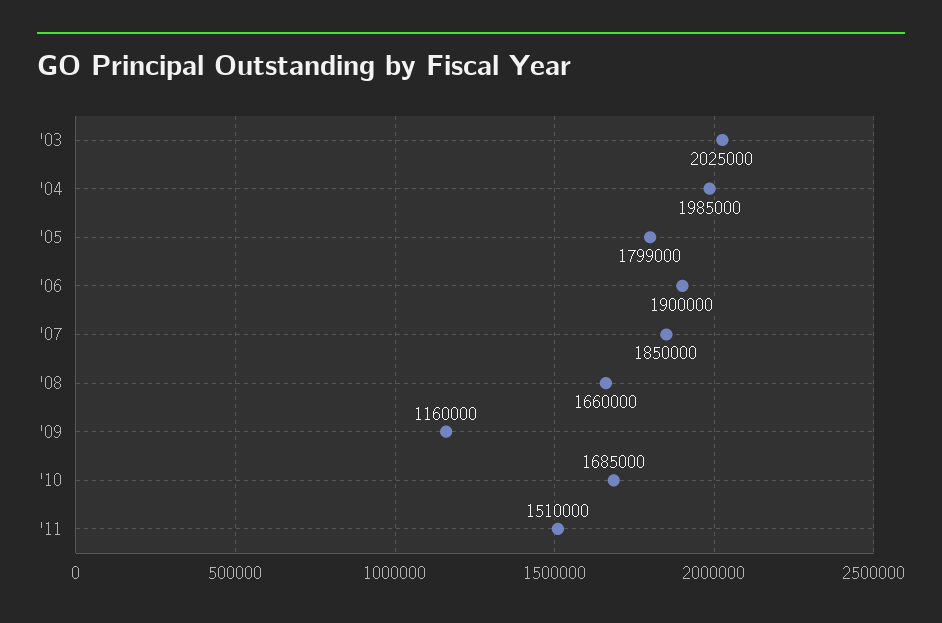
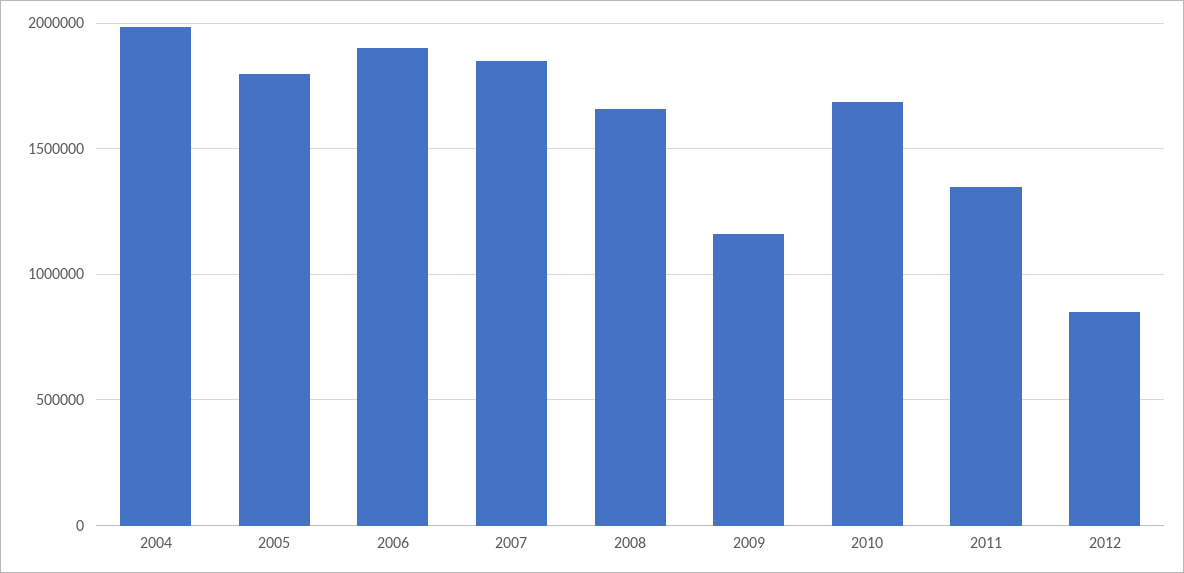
'03: 2025000 -> none
'11: 1510000 -> 1350000
2012: none -> 850000

